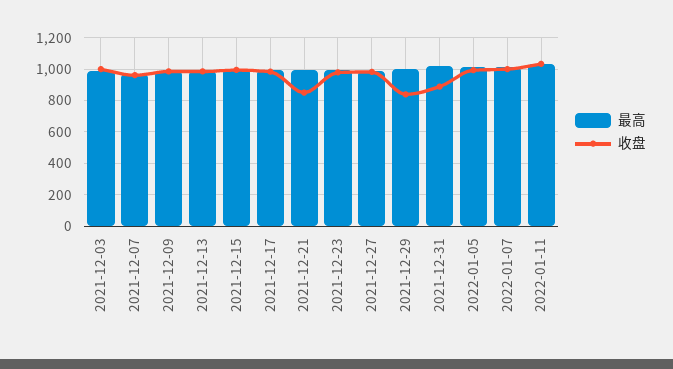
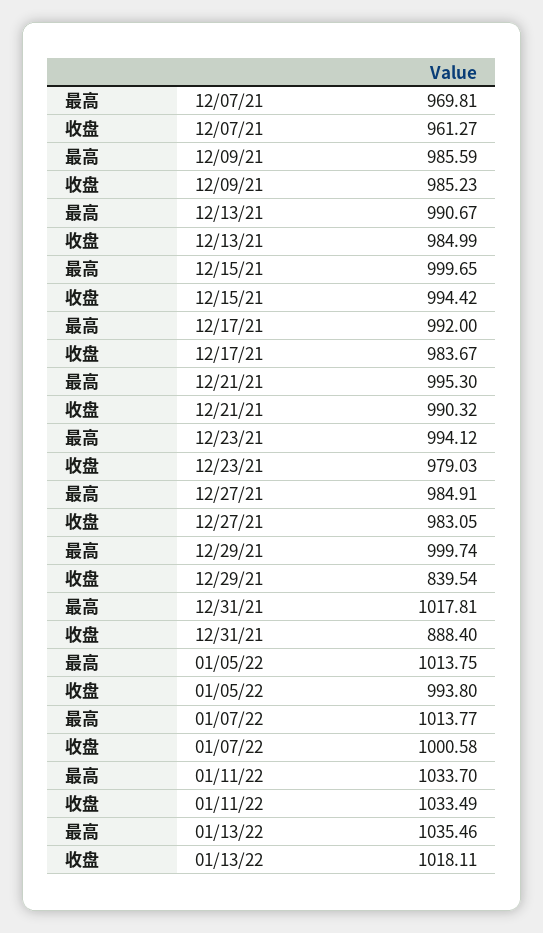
最高, 2021-12-03: 1000 -> none
收盘, 2021-12-03: 1000 -> none
收盘, 2021-12-21: 850 -> 990.32
最高, 01/13/22: none -> 1035.46
收盘, 01/13/22: none -> 1018.11

